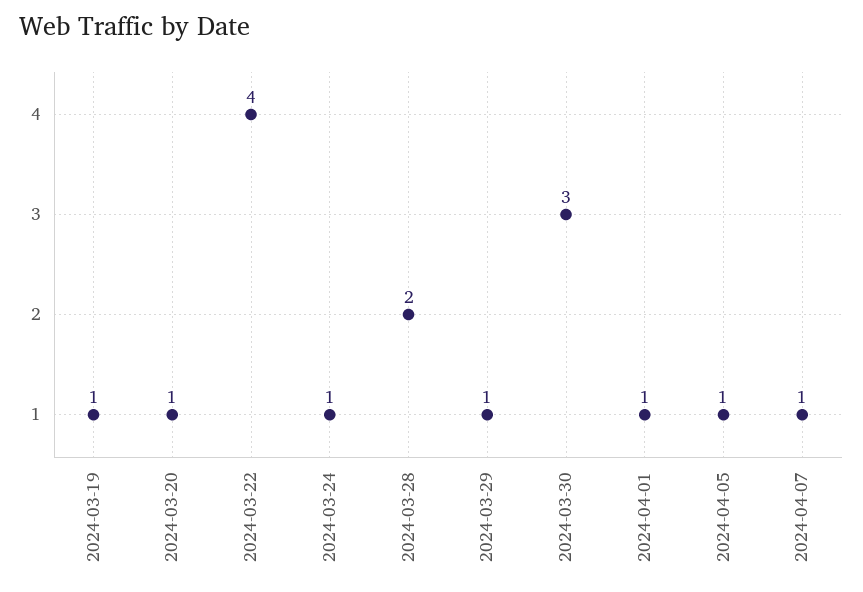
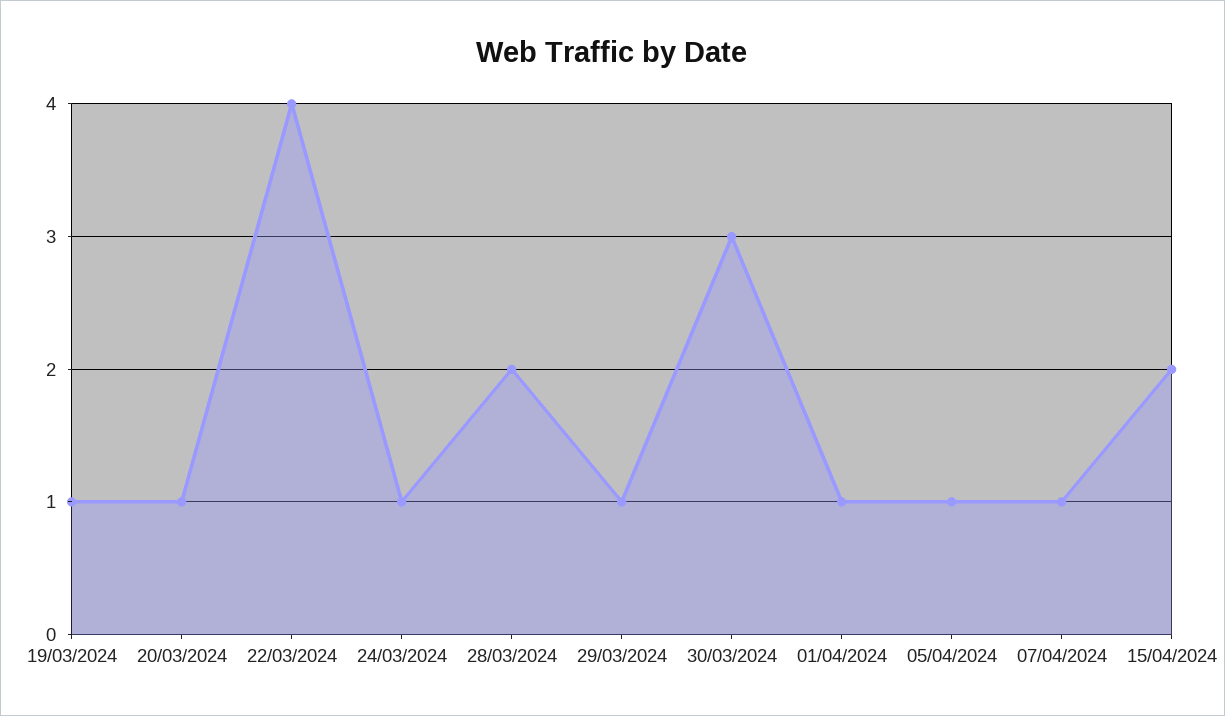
15/04/2024: none -> 2

